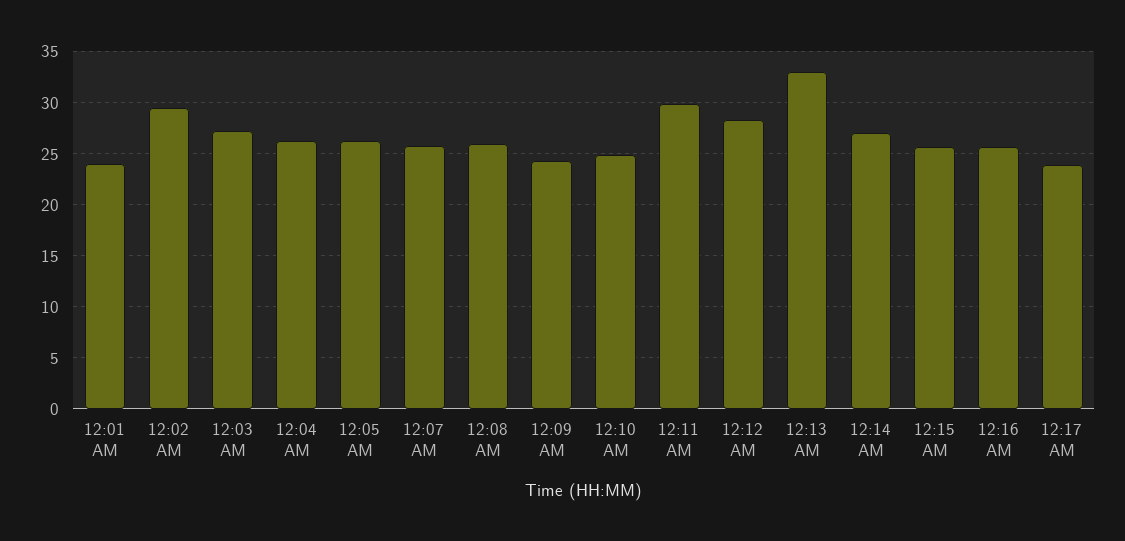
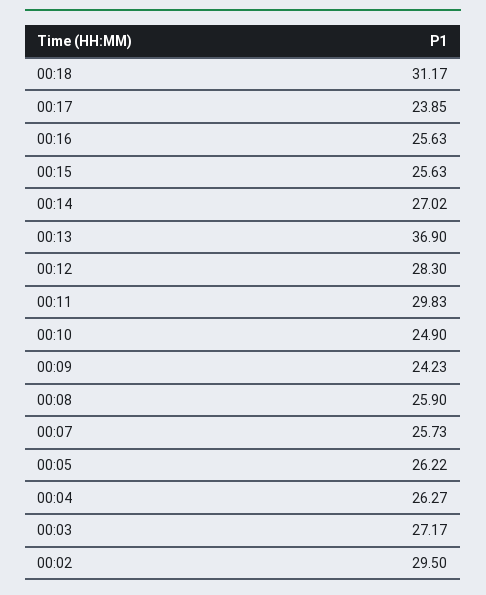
12:01 AM: 24 -> none
12:13 AM: 33 -> 36.9
00:18: none -> 31.17

